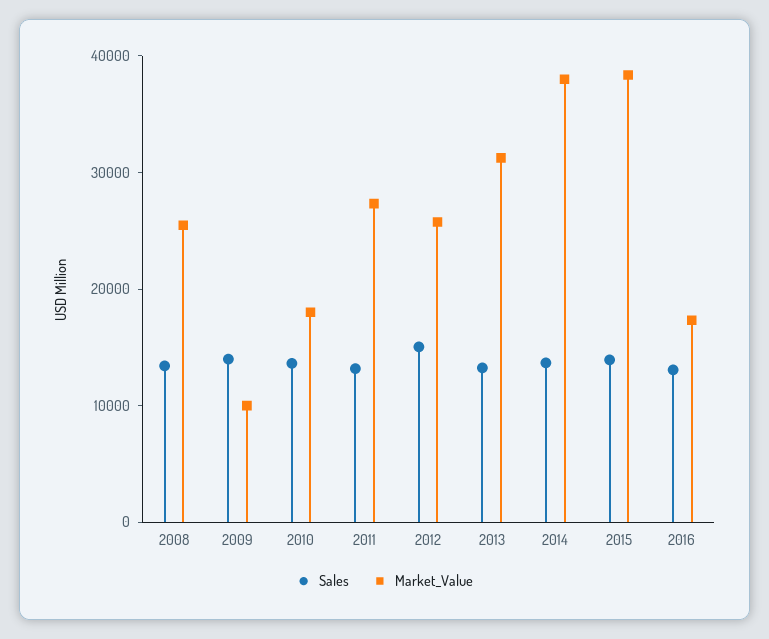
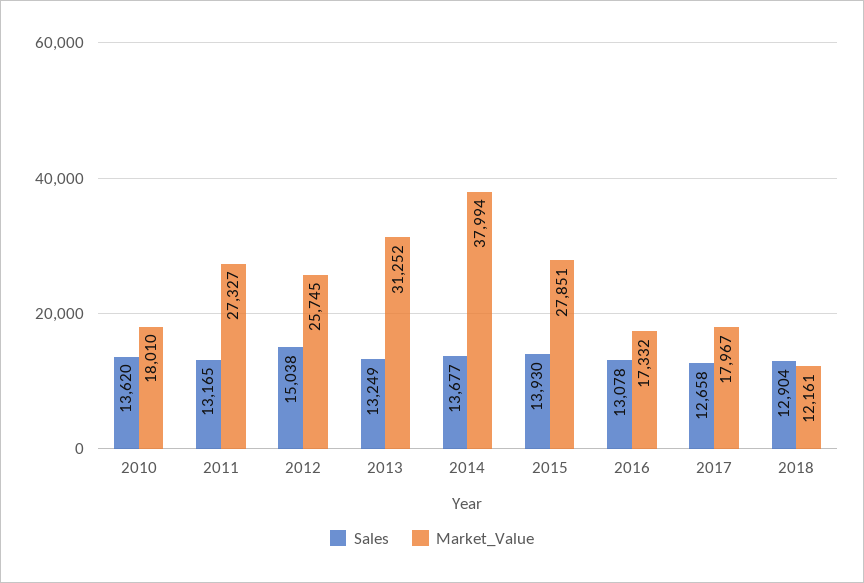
Sales, 2008: 14000 -> none
Market_Value, 2008: 26000 -> none
Sales, 2009: 14000 -> none
Market_Value, 2009: 10000 -> none
Market_Value, 2015: 38000 -> 27851
Sales, 2017: none -> 12658
Market_Value, 2017: none -> 17967
Sales, 2018: none -> 12904
Market_Value, 2018: none -> 12161

